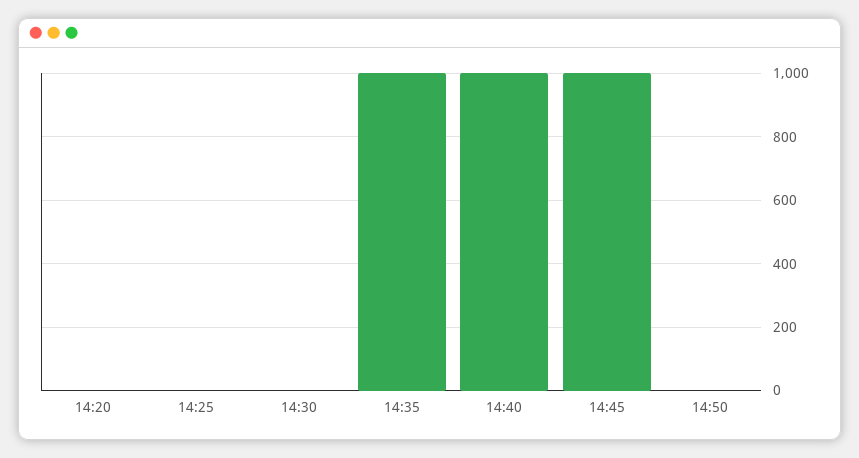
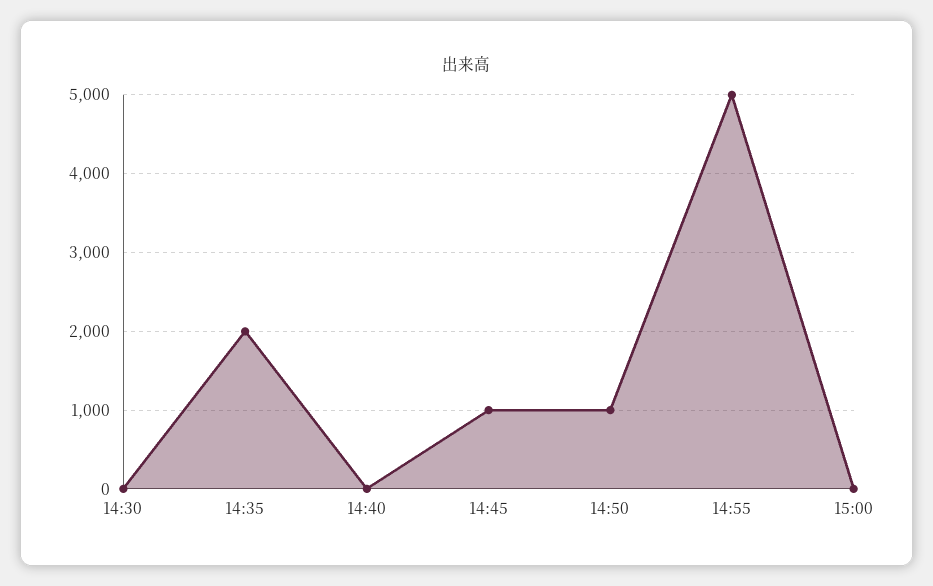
14:20: 0 -> none
14:25: 0 -> none
14:35: 1000 -> 2000
14:40: 1000 -> 0
14:50: 0 -> 1000
14:55: none -> 5000
15:00: none -> 0

